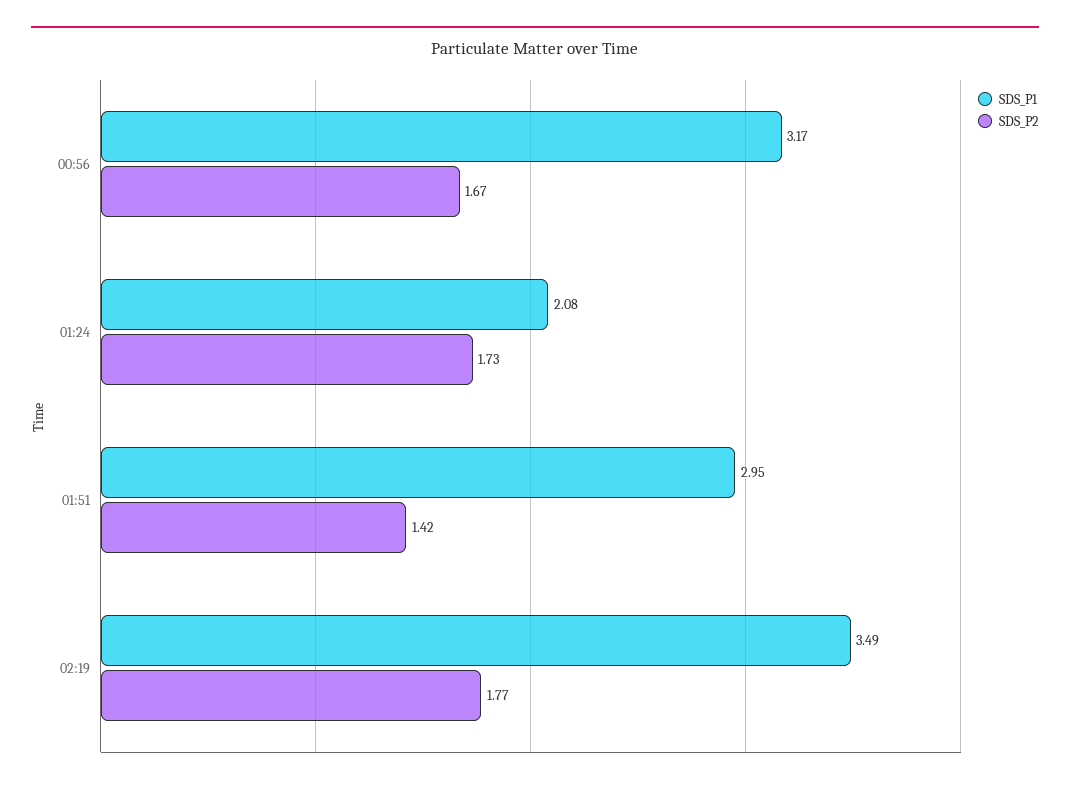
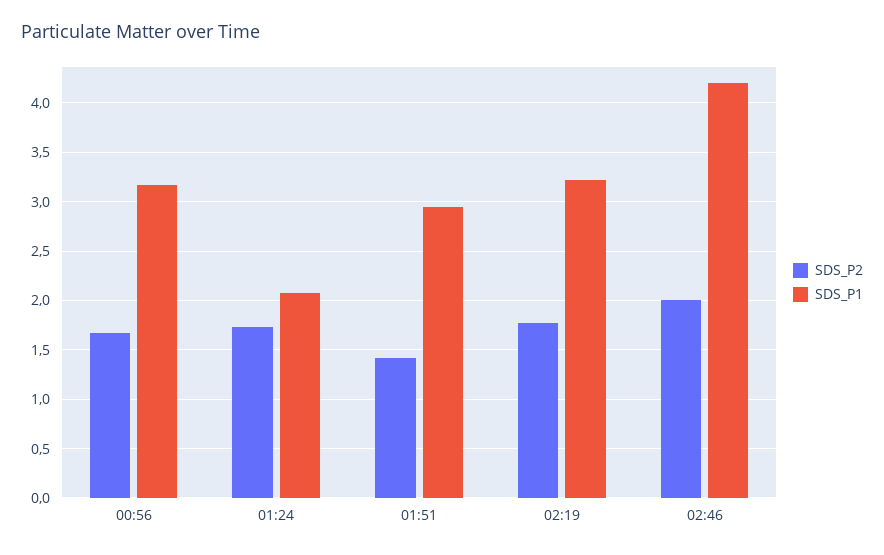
SDS_P1, 02:19: 3.49 -> 3.2
SDS_P2, 02:46: none -> 2
SDS_P1, 02:46: none -> 4.2

